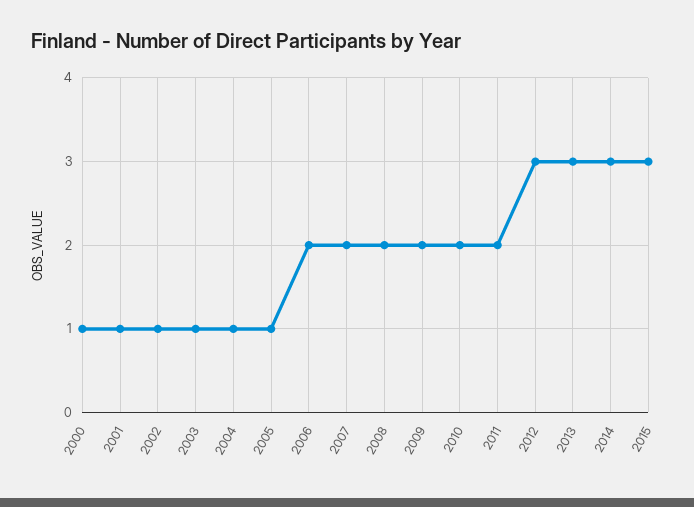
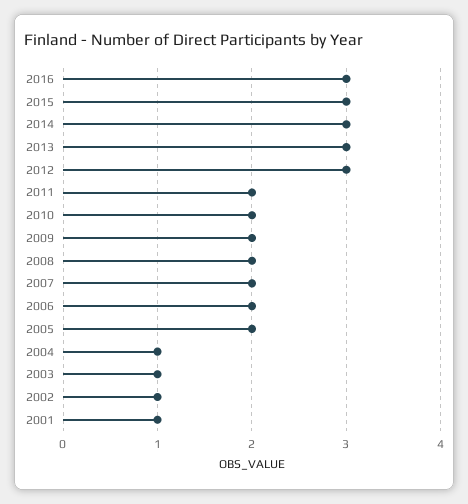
2000: 1 -> none
2005: 1 -> 2
2016: none -> 3

